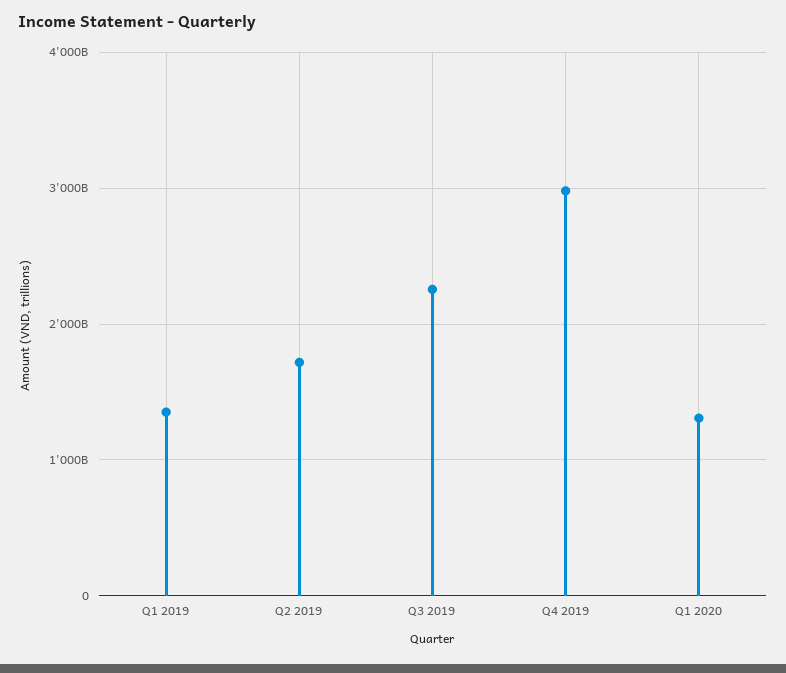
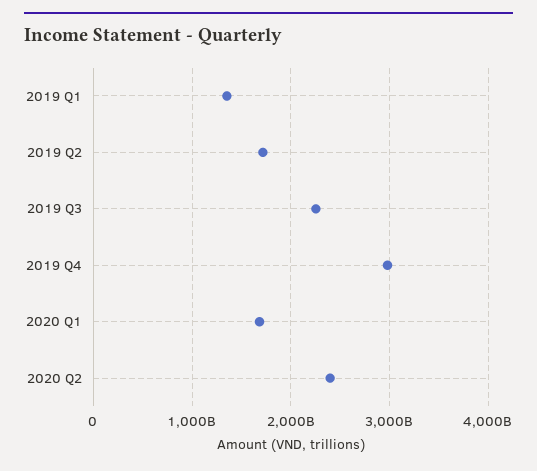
Q1 2020: 1300000000000 -> 1700000000000
2020 Q2: none -> 2400000000000

